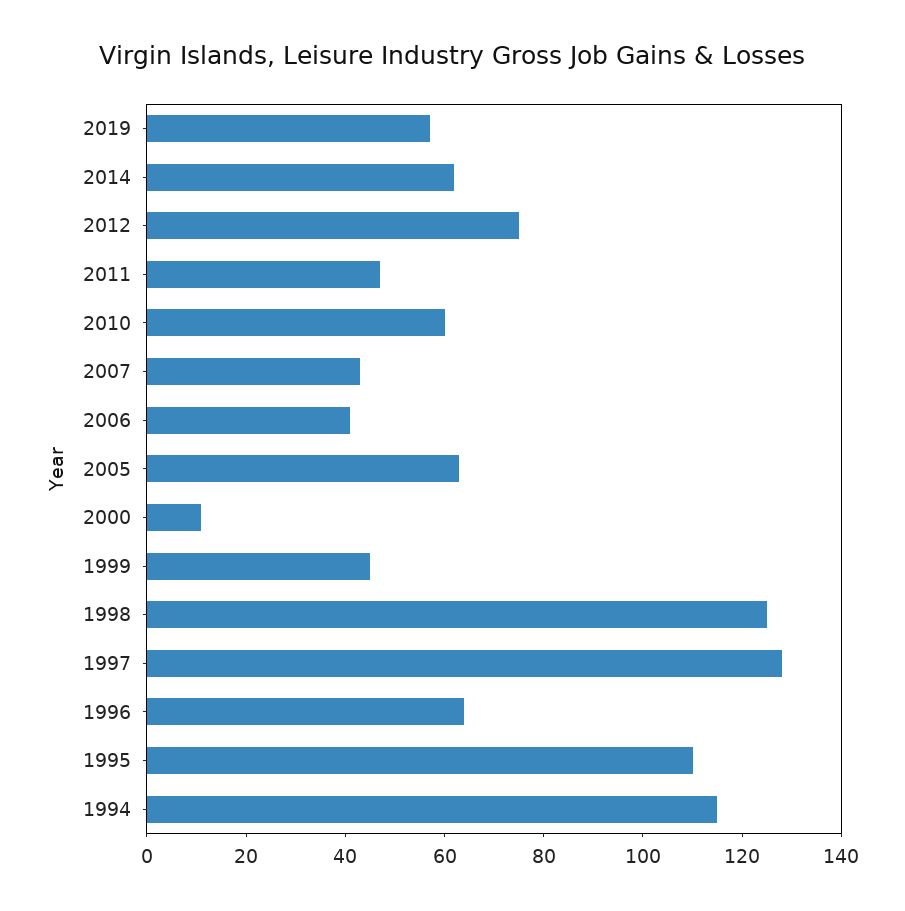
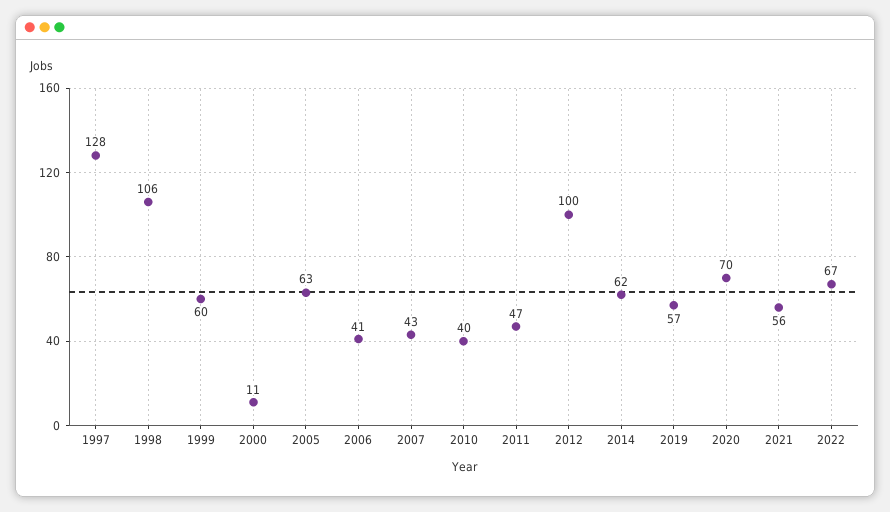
2012: 75 -> 100
2010: 60 -> 40
1999: 45 -> 60
1998: 125 -> 106
1996: 65 -> none
1995: 110 -> none
1994: 115 -> none
2020: none -> 70
2021: none -> 56
2022: none -> 67

